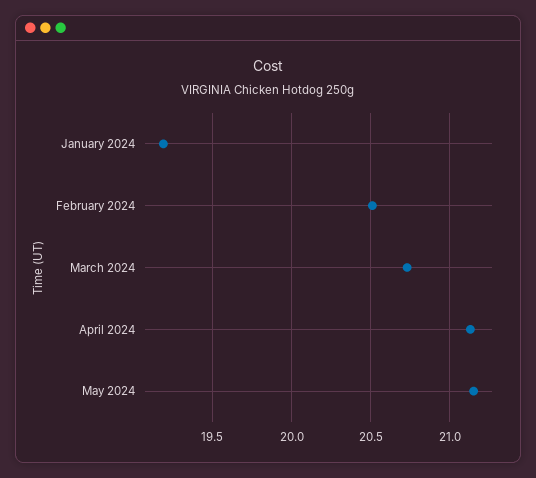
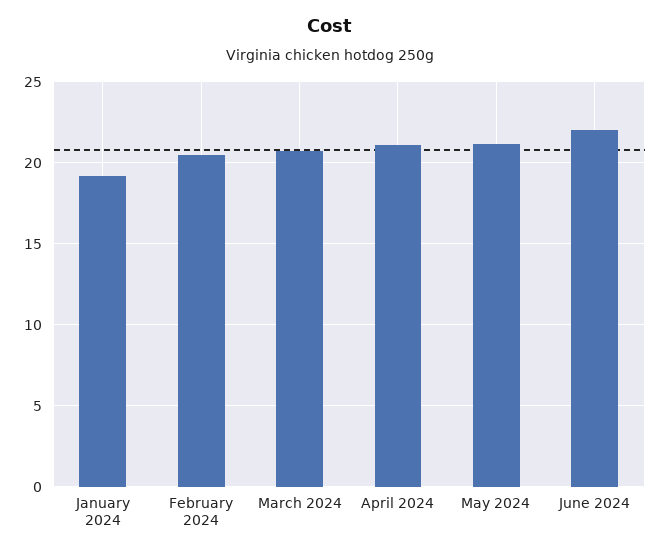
June 2024: none -> 22

